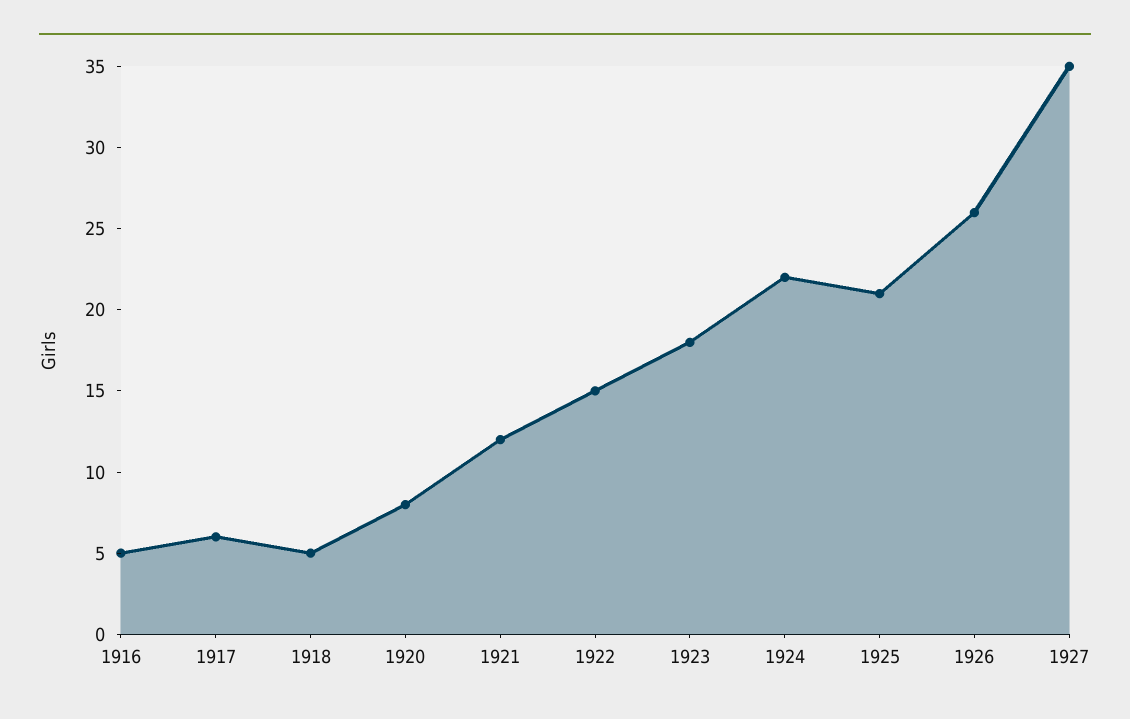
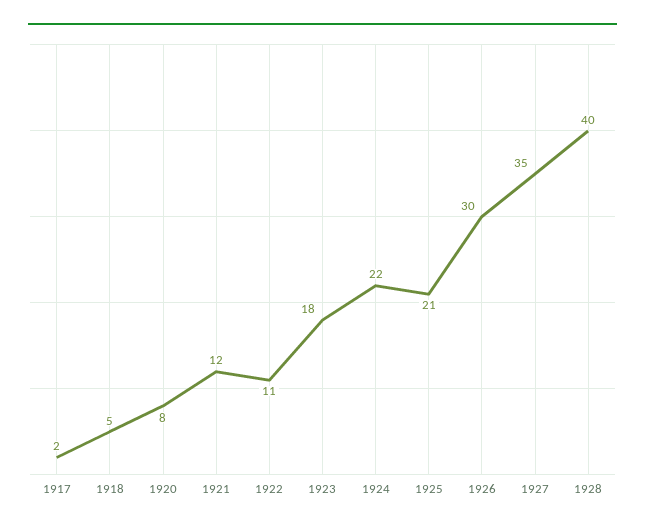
1916: 5 -> none
1917: 6 -> 2
1922: 15 -> 11
1926: 26 -> 30
1928: none -> 40

